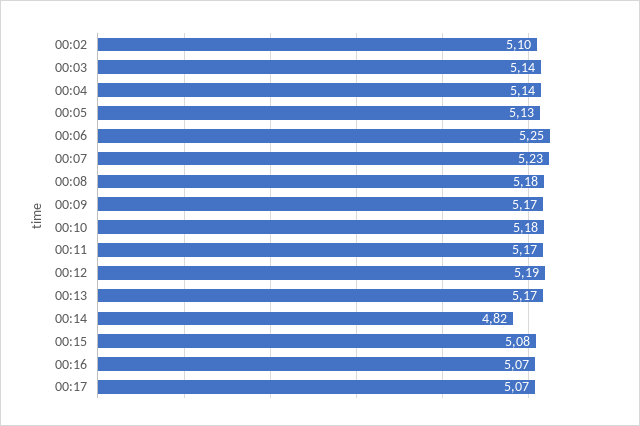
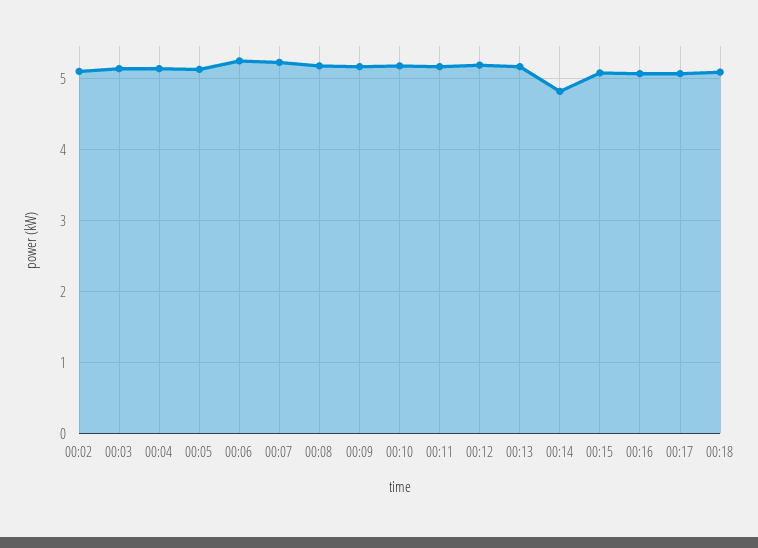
00:18: none -> 5.1

